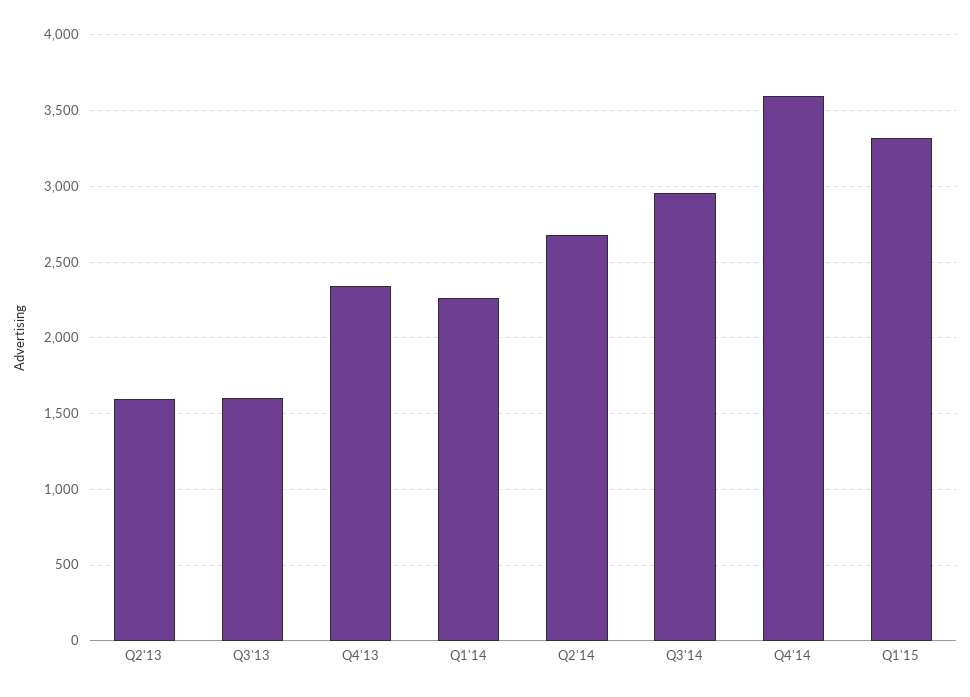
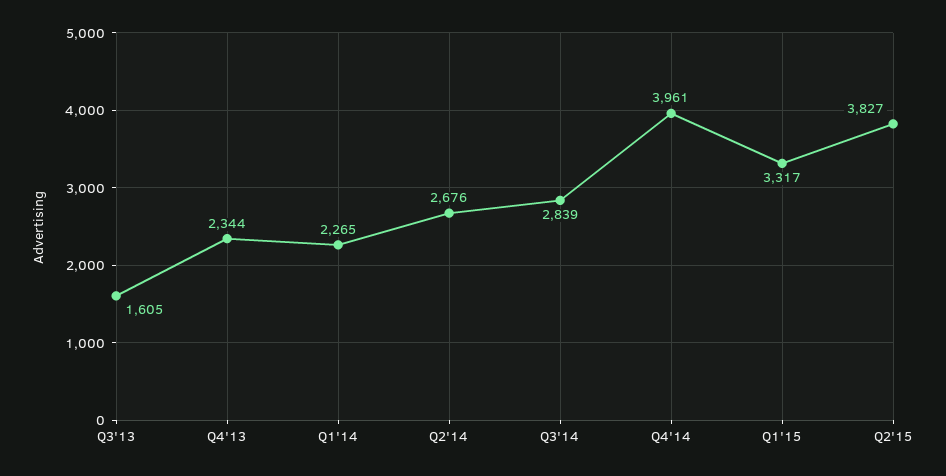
Q2'13: 1600 -> none
Q3'14: 2950 -> 2839
Q4'14: 3600 -> 3961
Q2'15: none -> 3827

